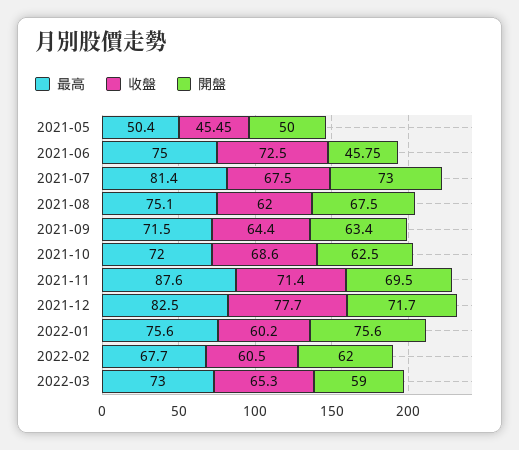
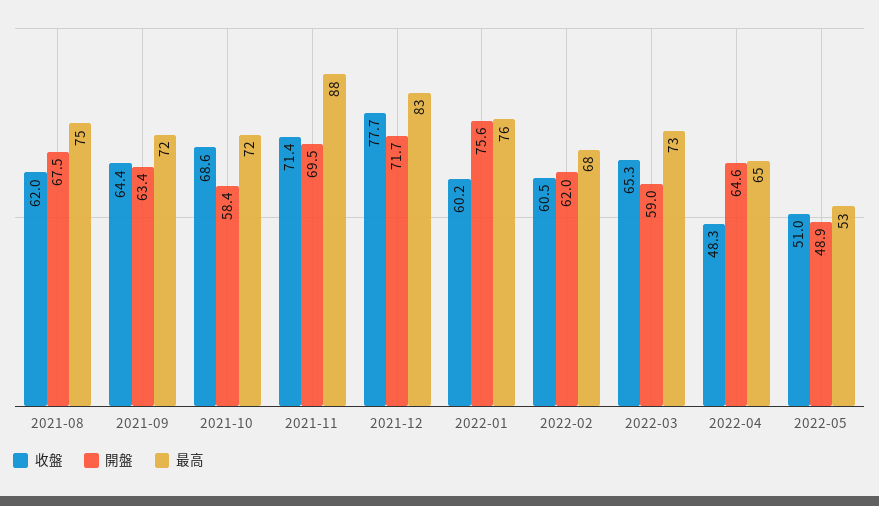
最高, 2021-05: 50.4 -> none
收盤, 2021-05: 45.45 -> none
開盤, 2021-05: 50 -> none
最高, 2021-06: 75 -> none
收盤, 2021-06: 72.5 -> none
開盤, 2021-06: 45.75 -> none
最高, 2021-07: 81.4 -> none
收盤, 2021-07: 67.5 -> none
開盤, 2021-07: 73 -> none
開盤, 2021-10: 62.5 -> 58.4
收盤, 2022-04: none -> 48.3
開盤, 2022-04: none -> 64.6
最高, 2022-04: none -> 65
收盤, 2022-05: none -> 51
開盤, 2022-05: none -> 48.9
最高, 2022-05: none -> 53

